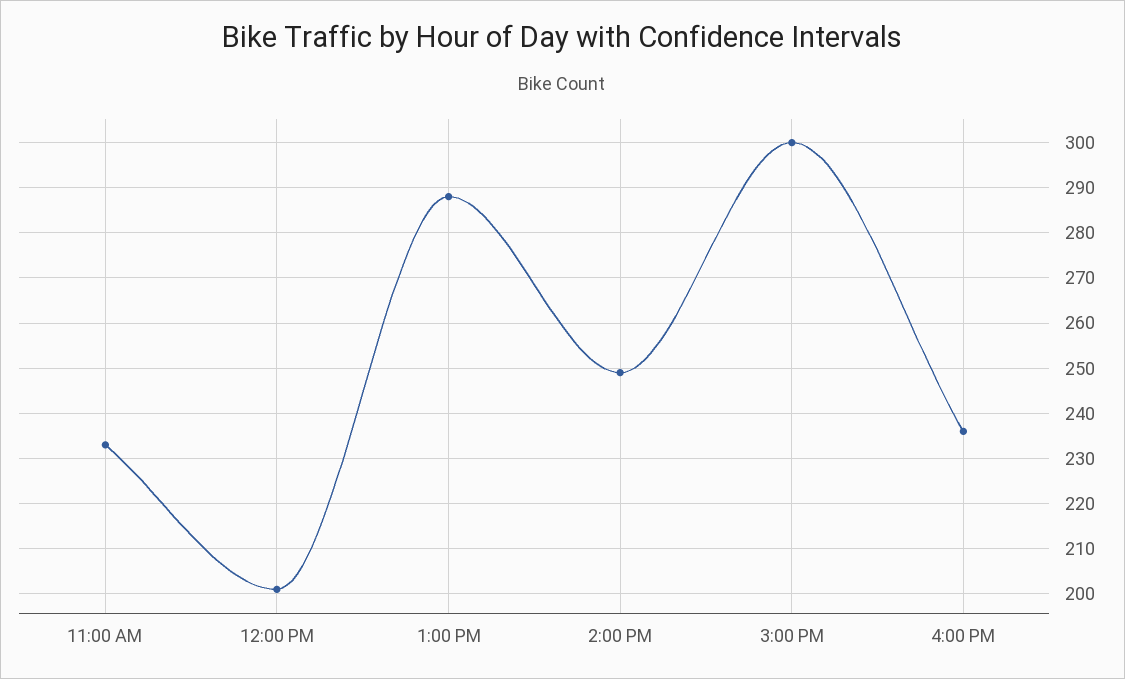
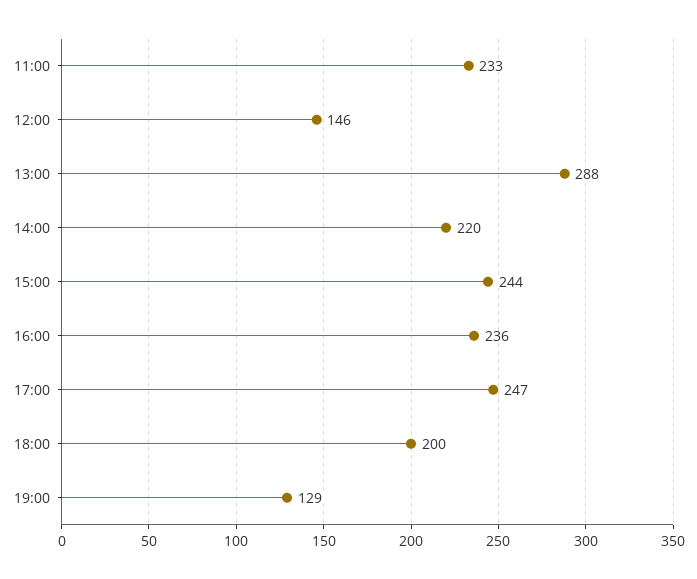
12:00 PM: 200 -> 146
2:00 PM: 250 -> 220
3:00 PM: 300 -> 244
17:00: none -> 247
18:00: none -> 200
19:00: none -> 129

